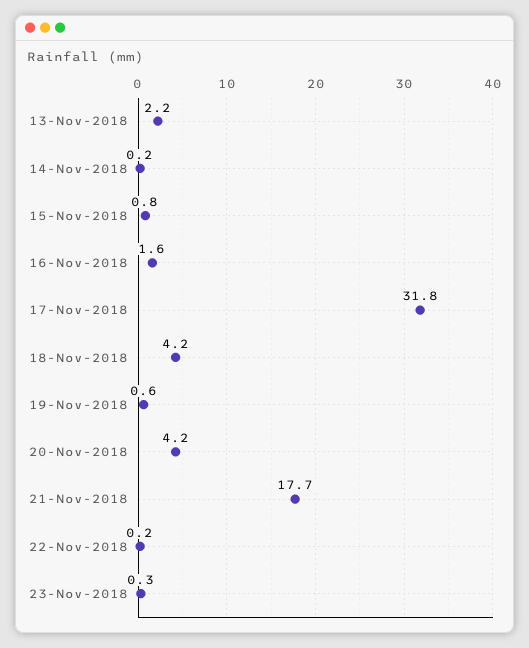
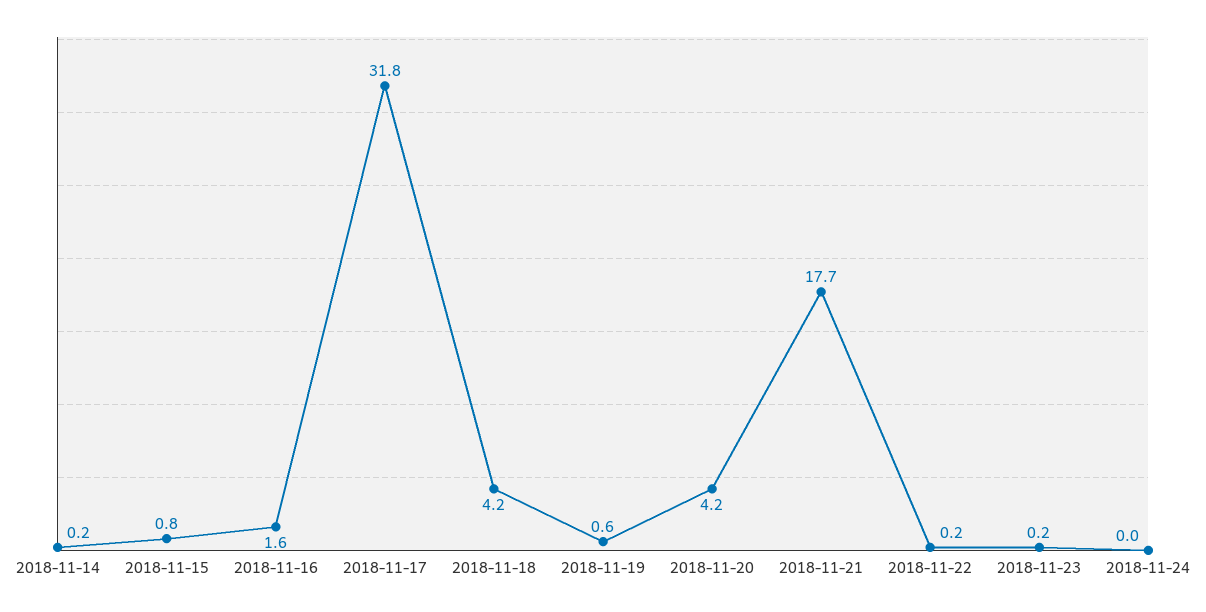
13-Nov-2018: 2.2 -> none
23-Nov-2018: 0.3 -> 0.2
2018-11-24: none -> 0

